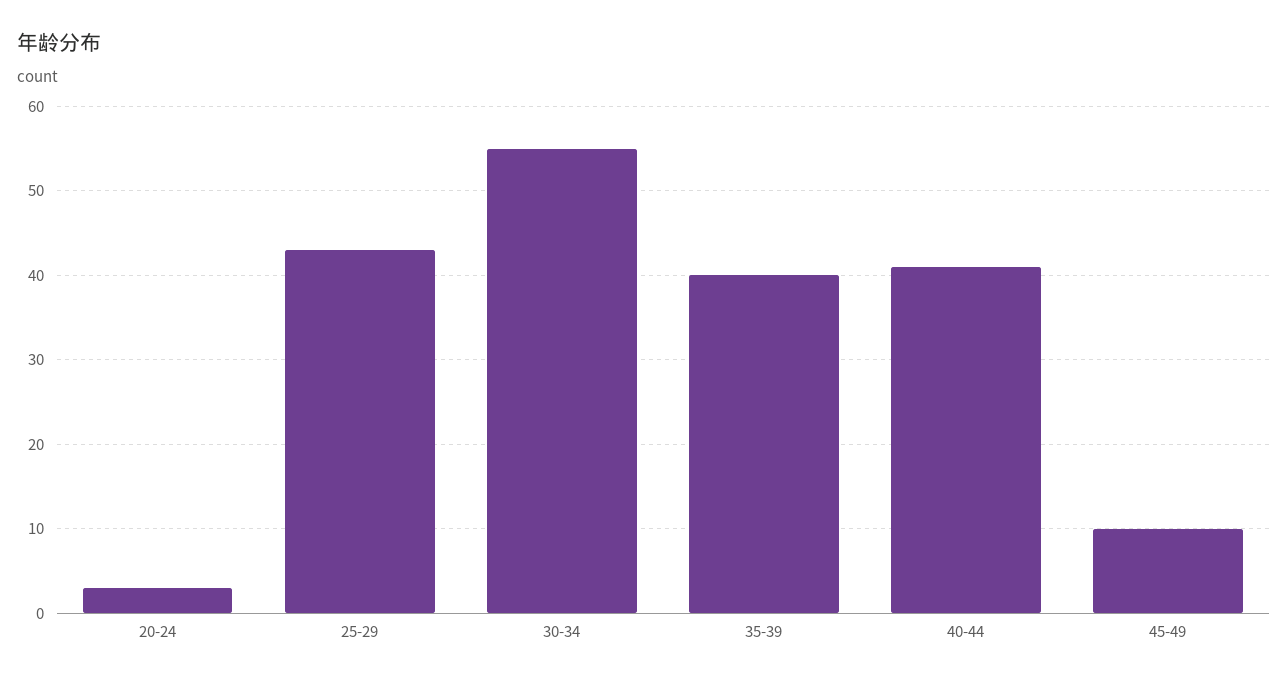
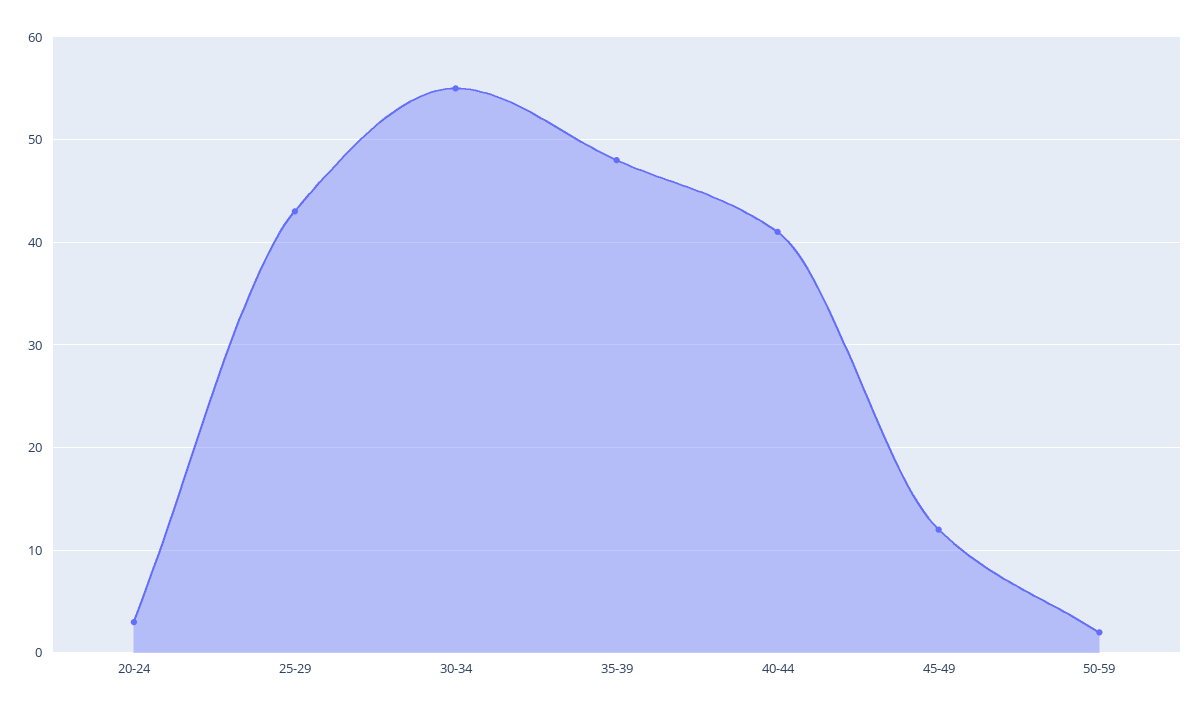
35-39: 40 -> 48
45-49: 10 -> 12
50-59: none -> 2

